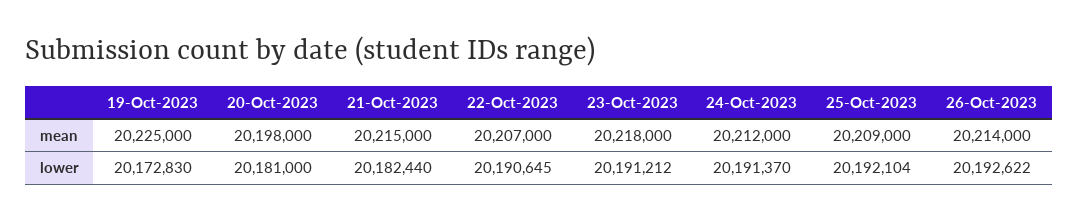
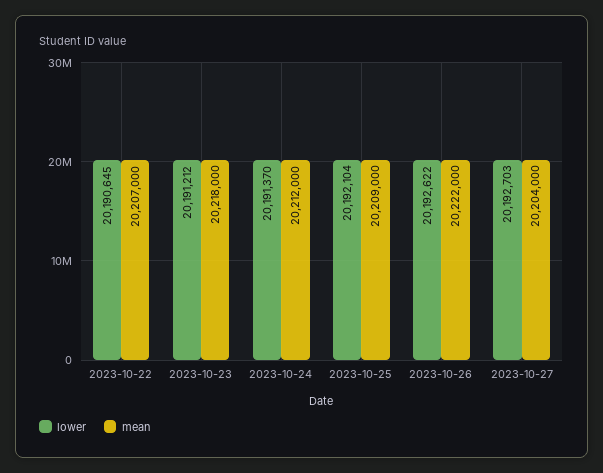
mean, 19-Oct-2023: 20225000 -> none
mean, 20-Oct-2023: 20198000 -> none
mean, 21-Oct-2023: 20215000 -> none
mean, 26-Oct-2023: 20214000 -> 20222000
lower, 19-Oct-2023: 20172830 -> none
lower, 20-Oct-2023: 20181000 -> none
lower, 21-Oct-2023: 20182440 -> none
lower, 2023-10-27: none -> 20192703
mean, 2023-10-27: none -> 20204000

